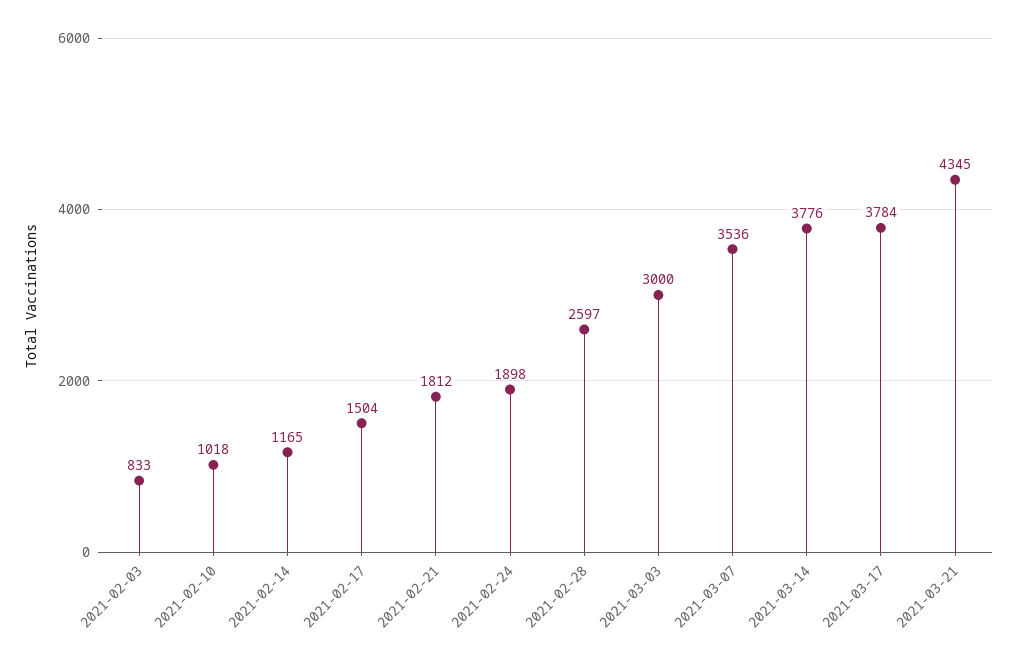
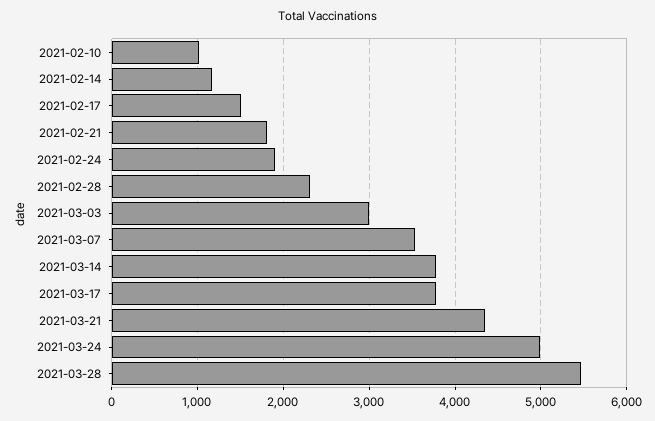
2021-02-03: 833 -> none
2021-02-28: 2597 -> 2300
2021-03-24: none -> 5000
2021-03-28: none -> 5500

